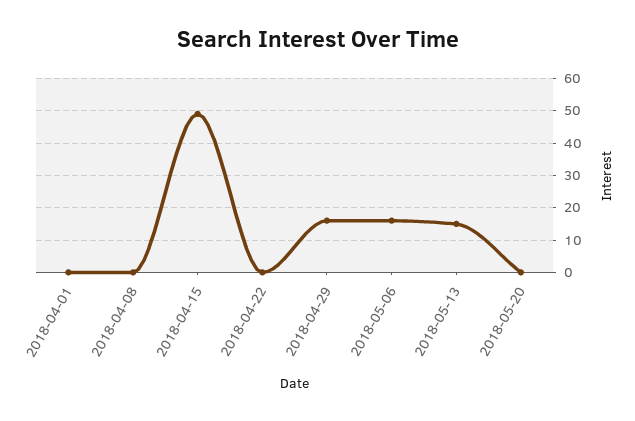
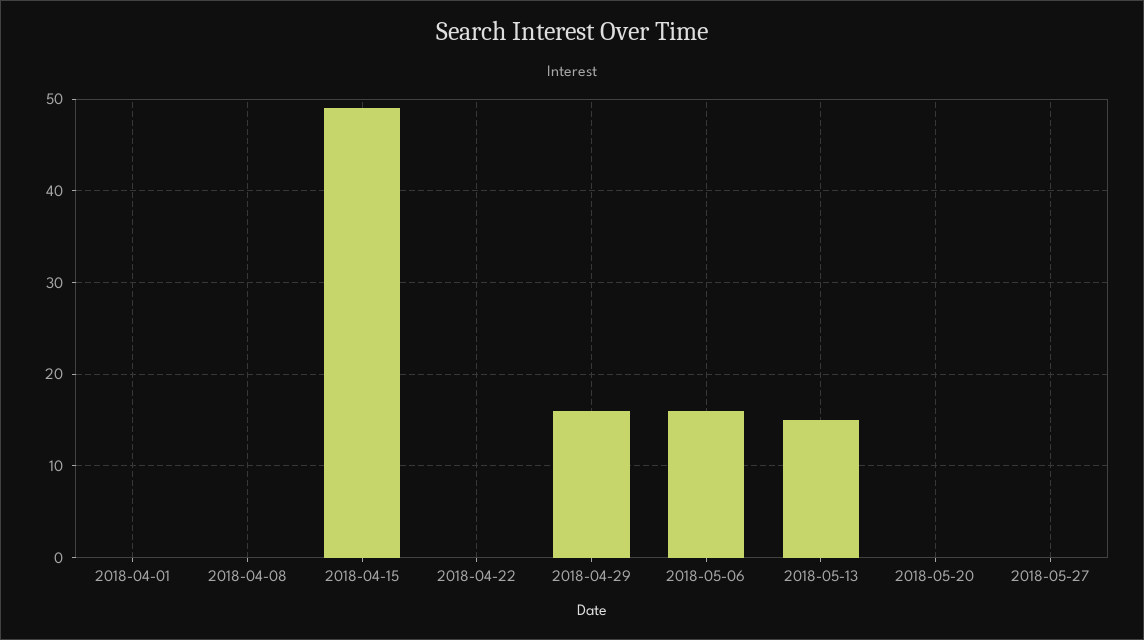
2018-05-27: none -> 0

